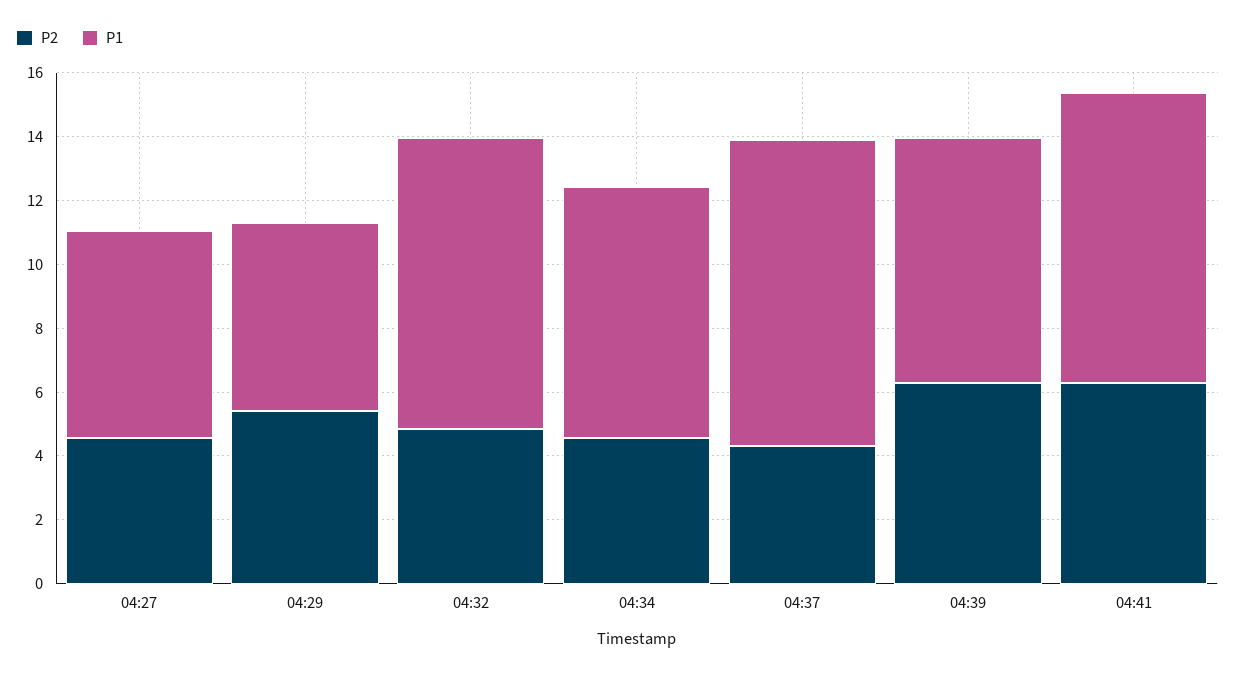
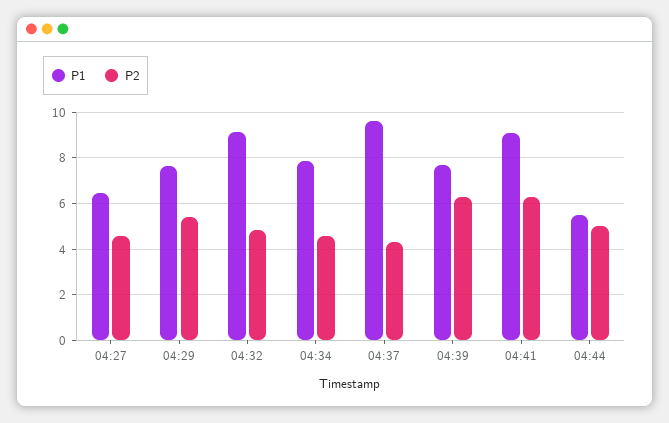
P1, 04:29: 6 -> 7.5
P1, 04:44: none -> 5.5
P2, 04:44: none -> 5

